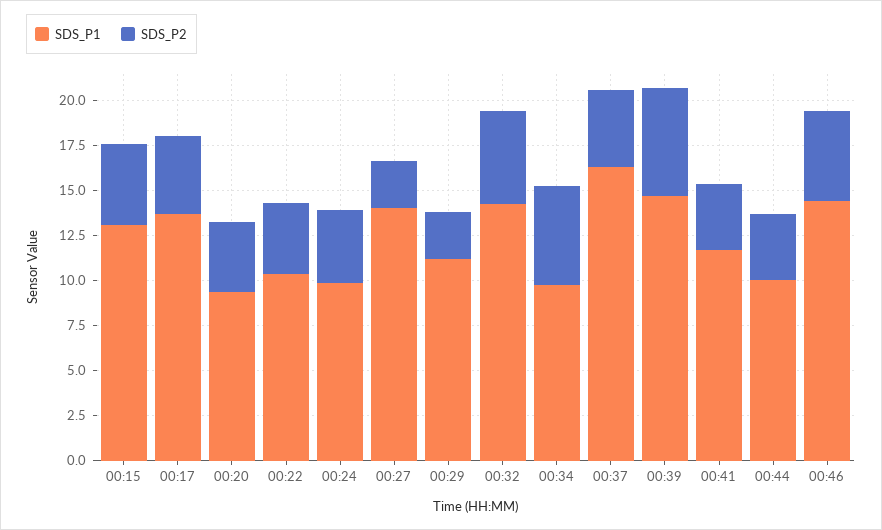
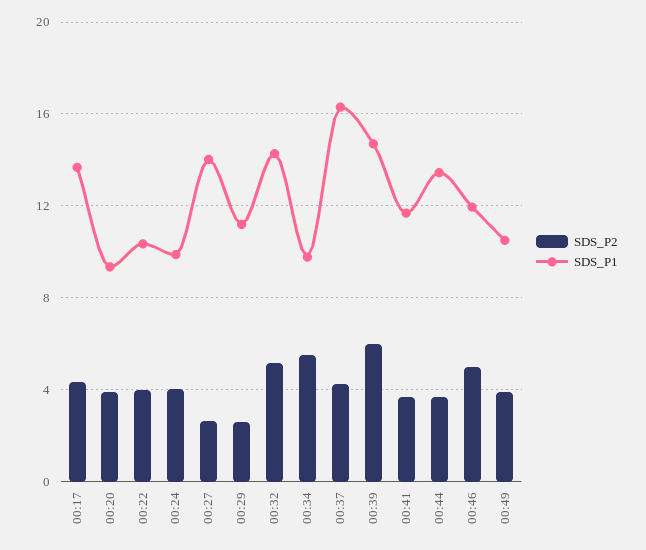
SDS_P1, 00:15: 13 -> none
SDS_P2, 00:15: 4.5 -> none
SDS_P1, 00:44: 10 -> 13.5
SDS_P1, 00:46: 14.5 -> 12
SDS_P2, 00:49: none -> 4
SDS_P1, 00:49: none -> 10.5

